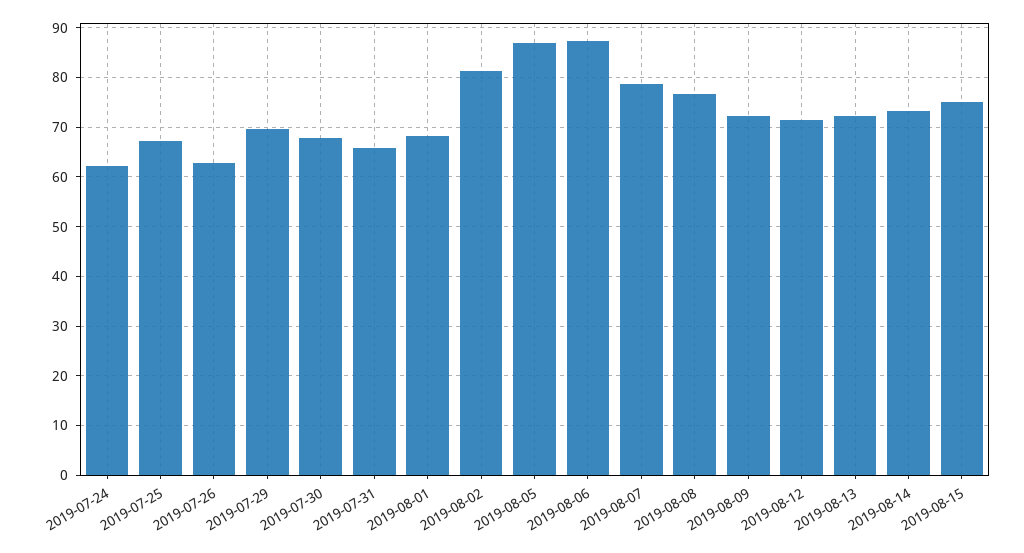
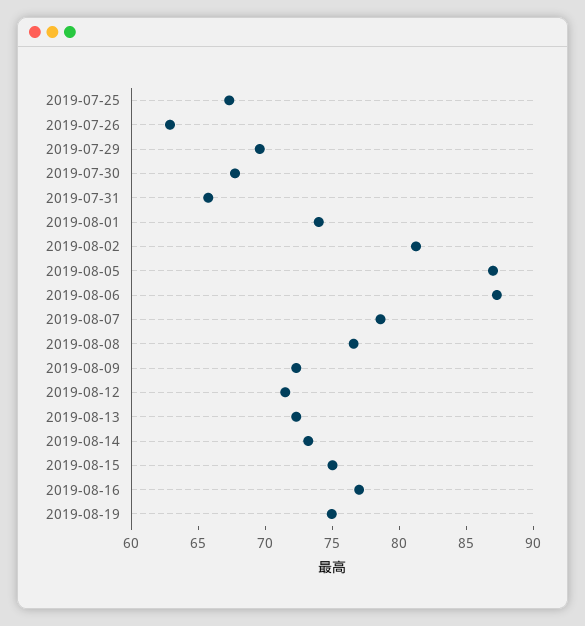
2019-07-24: 62 -> none
2019-08-01: 68 -> 74
2019-08-16: none -> 77
2019-08-19: none -> 75

